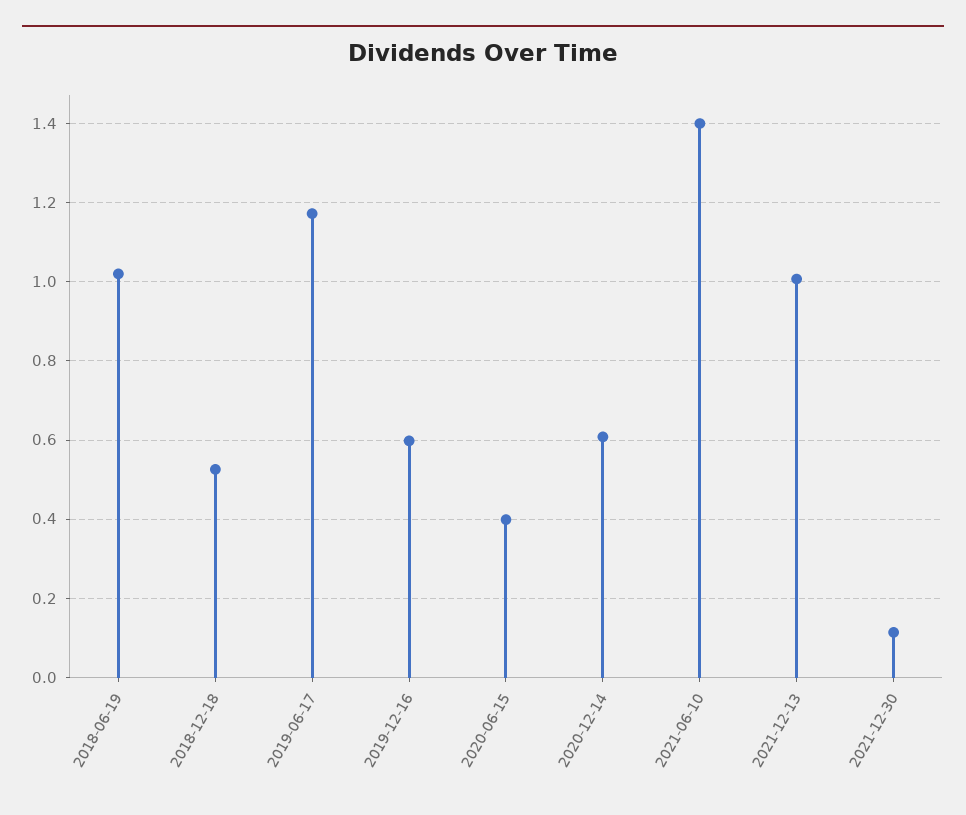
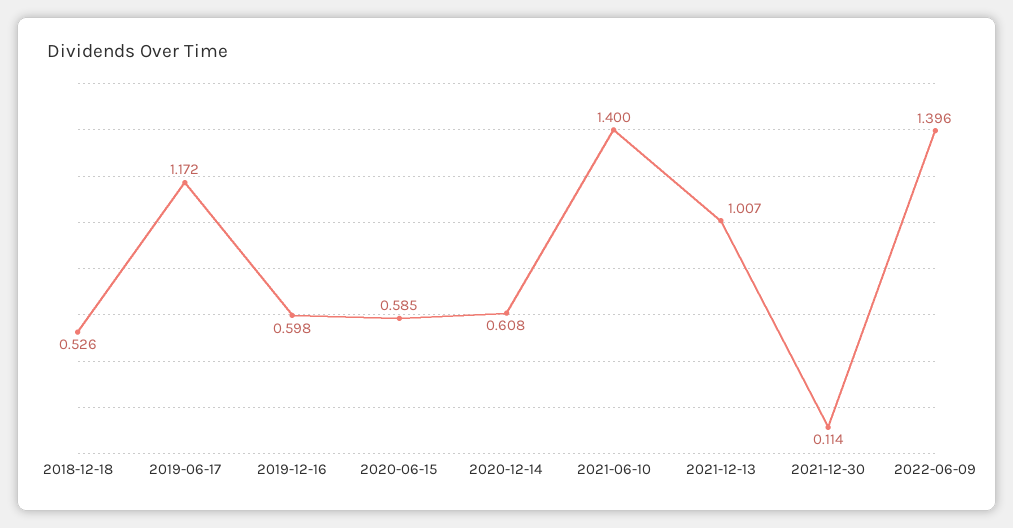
2018-06-19: 1.02 -> none
2020-06-15: 0.4 -> 0.585
2022-06-09: none -> 1.396

